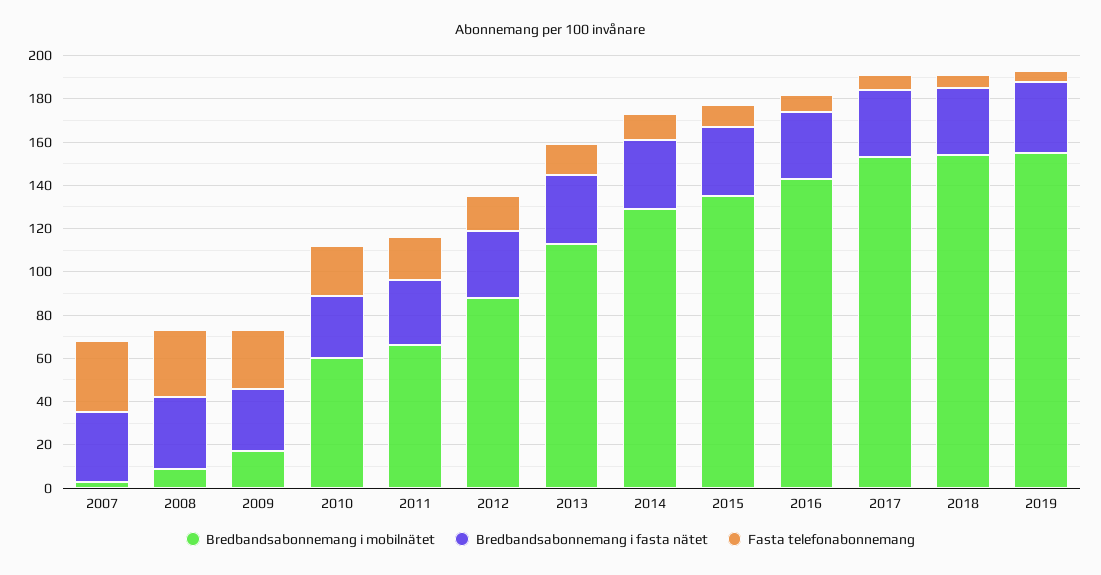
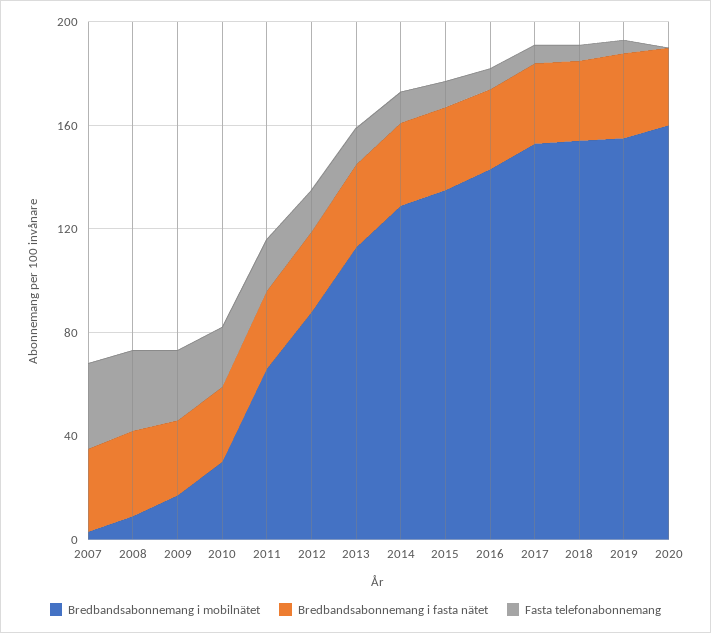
Bredbandsabonnemang i mobilnätet, 2010: 60 -> 30
Bredbandsabonnemang i mobilnätet, 2020: none -> 160
Bredbandsabonnemang i fasta nätet, 2020: none -> 30
Fasta telefonabonnemang, 2020: none -> 0

